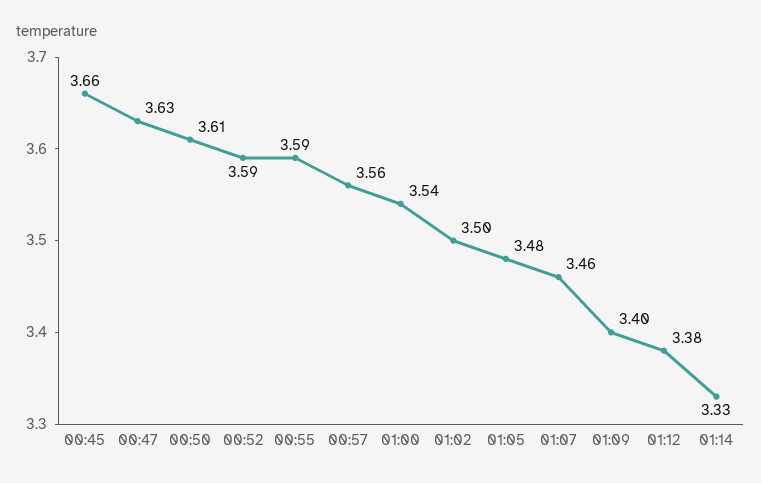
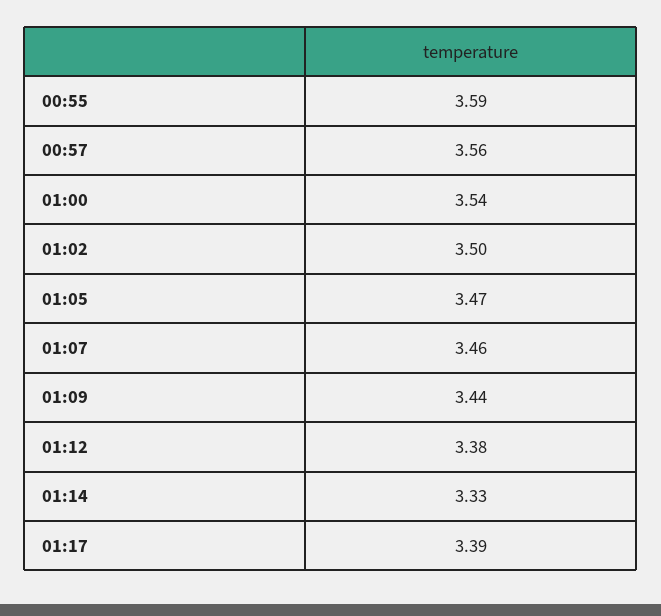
00:45: 3.66 -> none
00:47: 3.63 -> none
00:50: 3.61 -> none
00:52: 3.59 -> none
01:05: 3.48 -> 3.47
01:09: 3.4 -> 3.44
01:17: none -> 3.39

